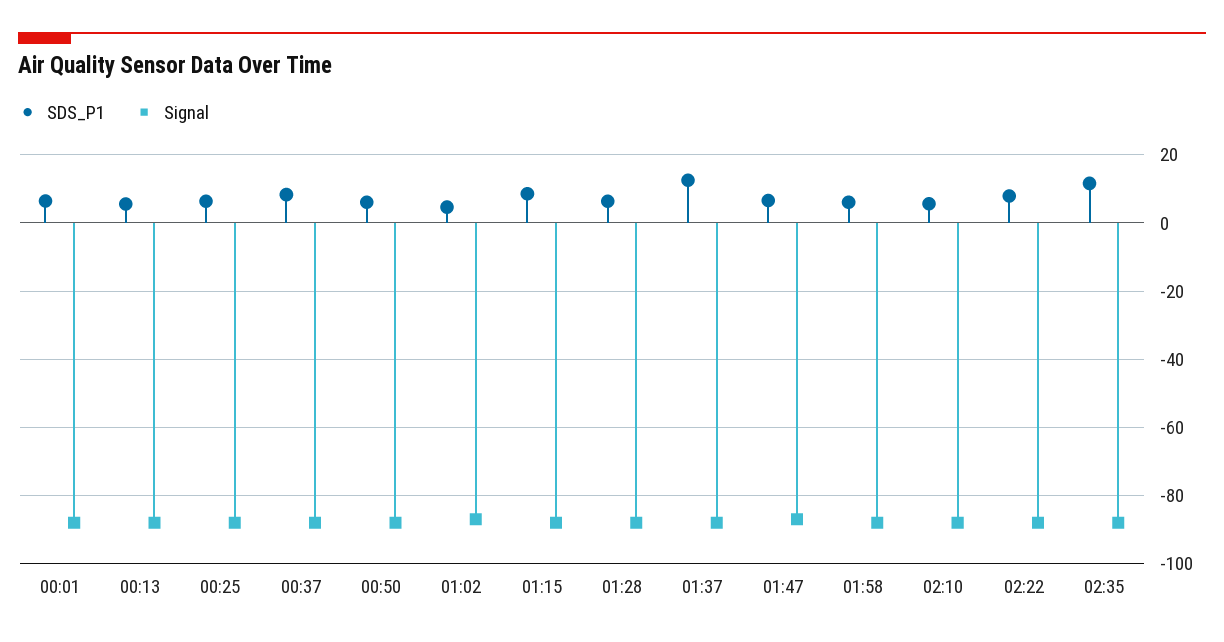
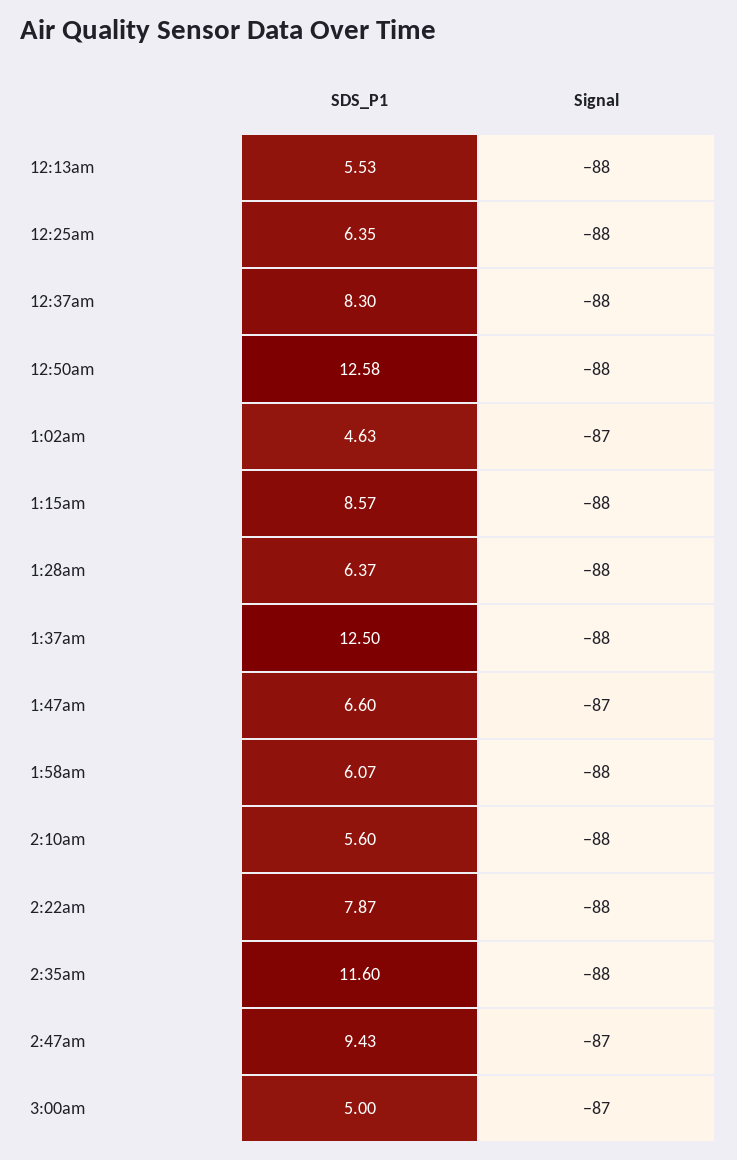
SDS_P1, 00:01: 6 -> none
Signal, 00:01: -88 -> none
SDS_P1, 00:50: 6 -> 12.58
SDS_P1, 2:47am: none -> 9.43
Signal, 2:47am: none -> -87
SDS_P1, 3:00am: none -> 5
Signal, 3:00am: none -> -87

